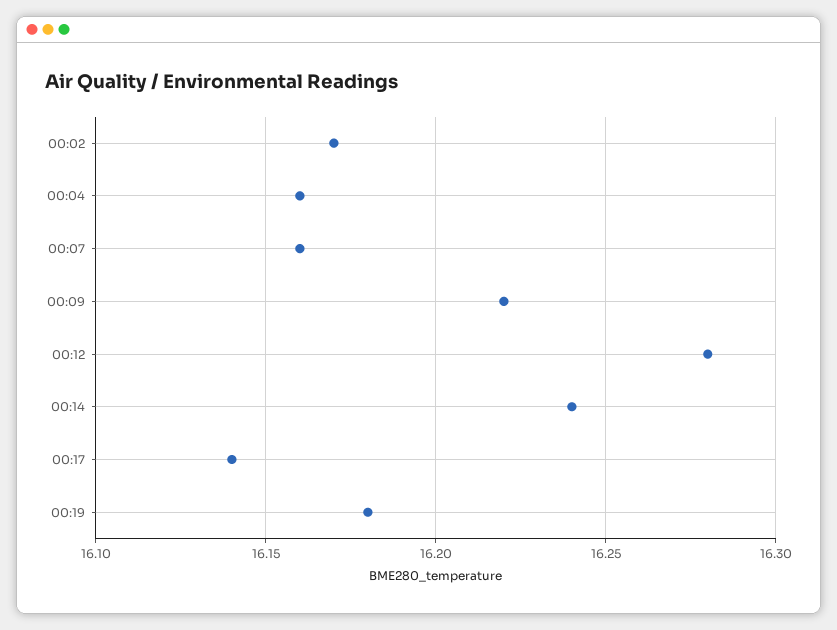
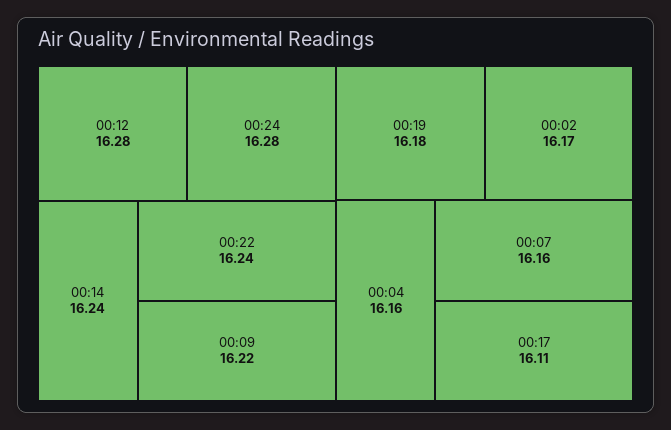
00:17: 16.14 -> 16.11
00:24: none -> 16.28
00:22: none -> 16.24

